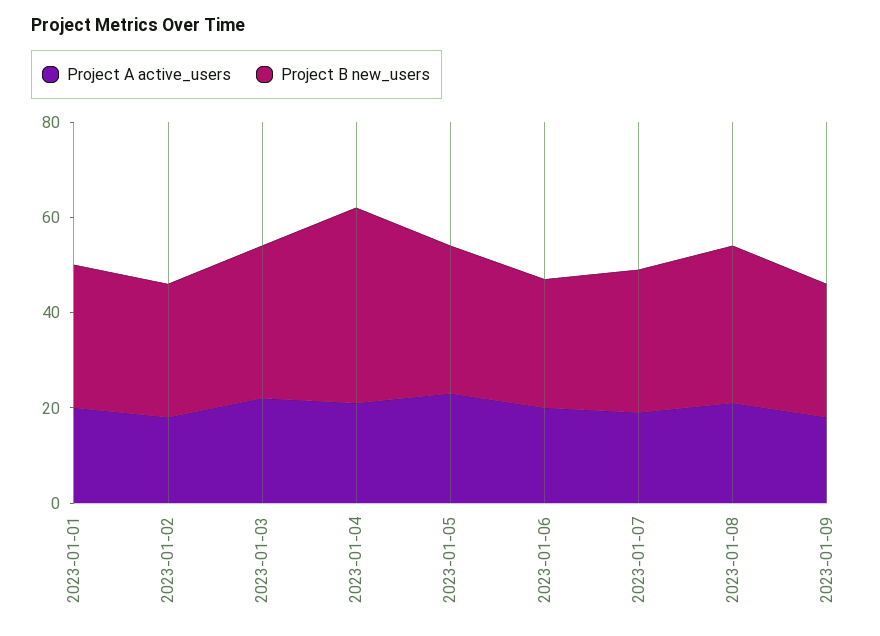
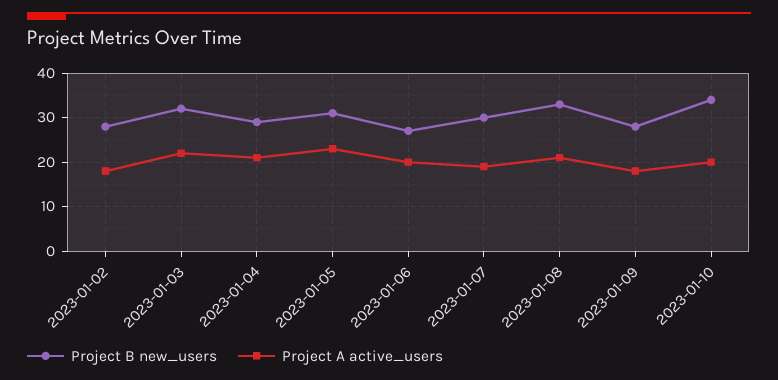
Project A active_users, 2023-01-01: 20 -> none
Project B new_users, 2023-01-01: 30 -> none
Project B new_users, 2023-01-04: 40 -> 30
Project B new_users, 2023-01-10: none -> 35
Project A active_users, 2023-01-10: none -> 20

